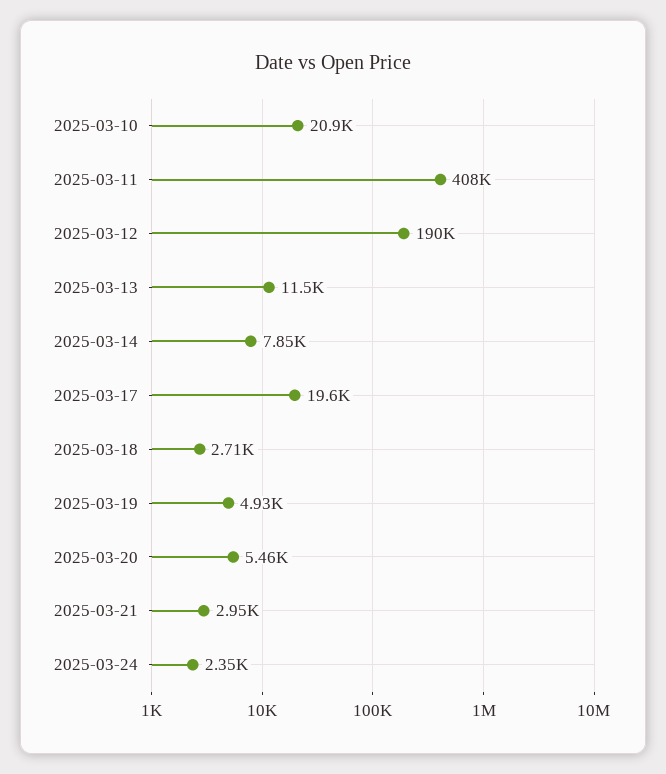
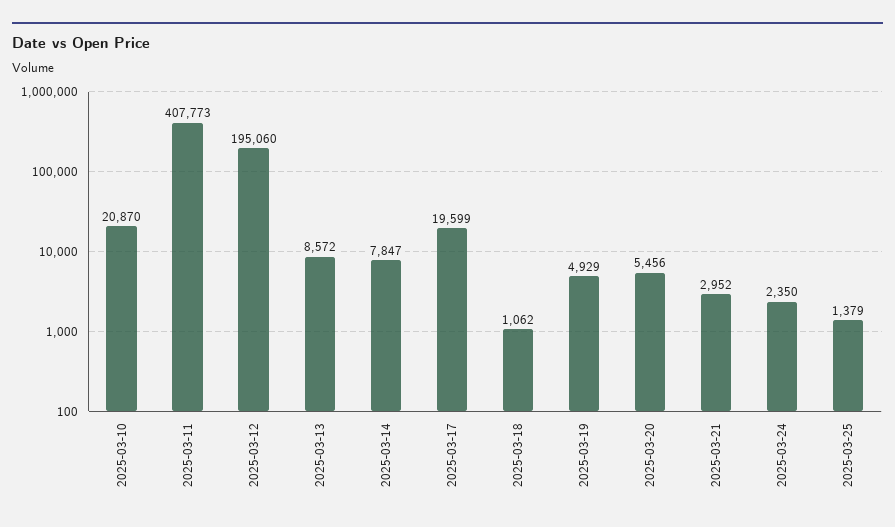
2025-03-12: 190000 -> 195060
2025-03-13: 11500 -> 8572
2025-03-18: 2710 -> 1062
2025-03-25: none -> 1379

